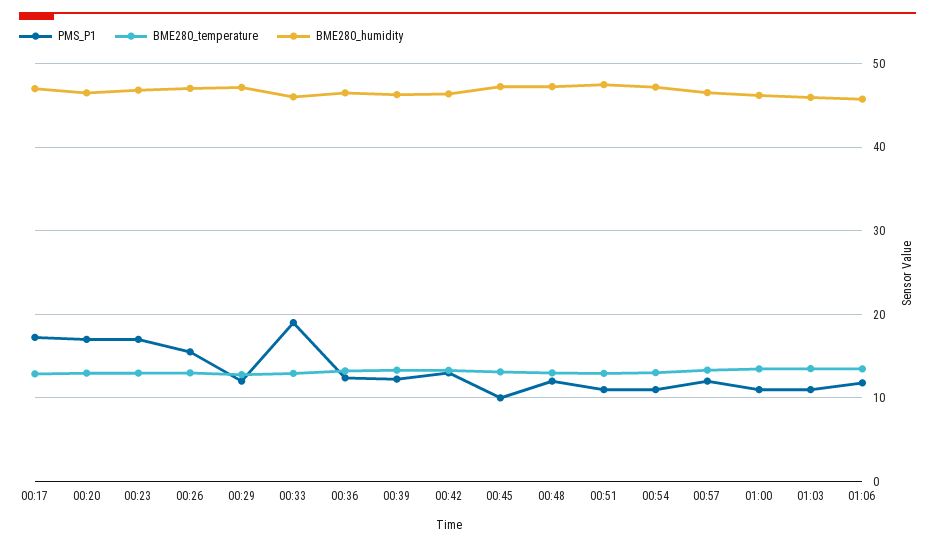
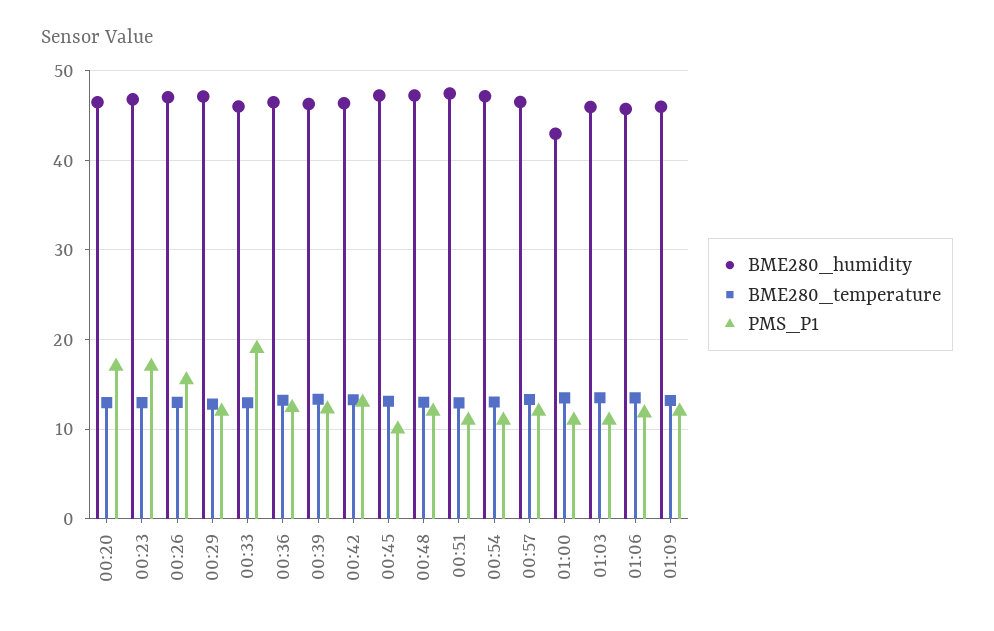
PMS_P1, 00:17: 17 -> none
BME280_temperature, 00:17: 13 -> none
BME280_humidity, 00:17: 47 -> none
BME280_humidity, 01:00: 46 -> 43
BME280_humidity, 01:09: none -> 46
BME280_temperature, 01:09: none -> 13
PMS_P1, 01:09: none -> 12

